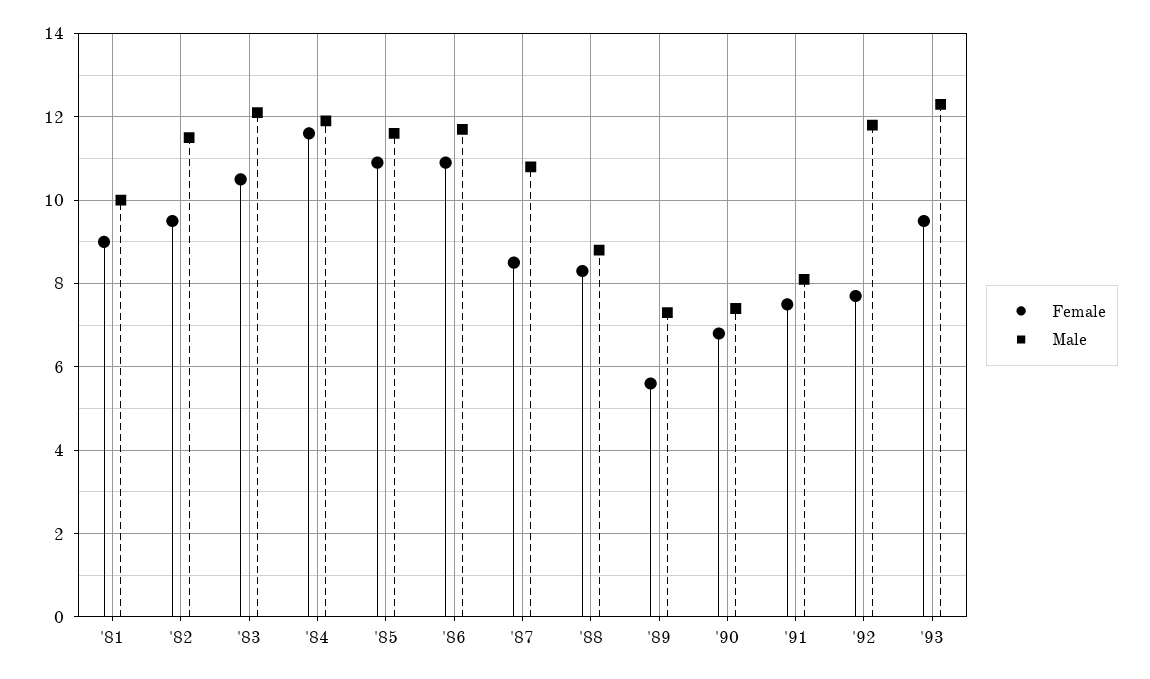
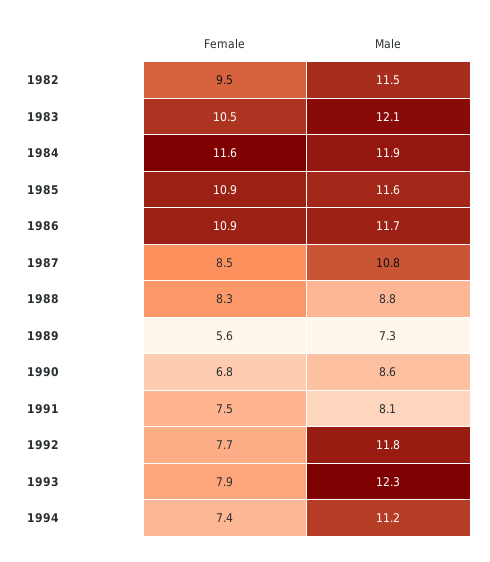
Female, '81: 9 -> none
Male, '81: 10 -> none
Male, '90: 7.5 -> 8.6
Female, '93: 9.5 -> 7.9
Female, 1994: none -> 7.4
Male, 1994: none -> 11.2

